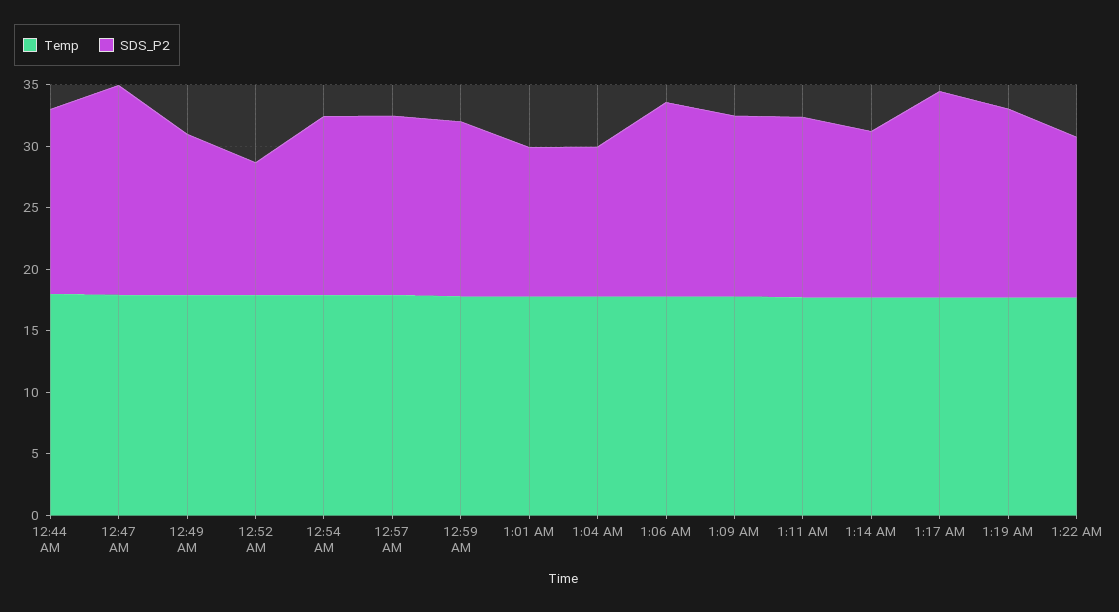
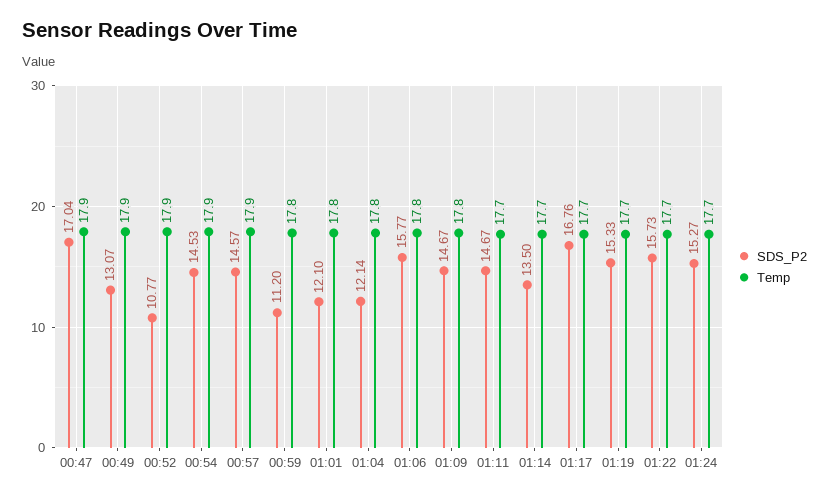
Temp, 12:44 AM: 18 -> none
SDS_P2, 12:44 AM: 15 -> none
SDS_P2, 12:59 AM: 14 -> 11.2
SDS_P2, 1:22 AM: 13 -> 15.73
SDS_P2, 01:24: none -> 15.27
Temp, 01:24: none -> 17.7

